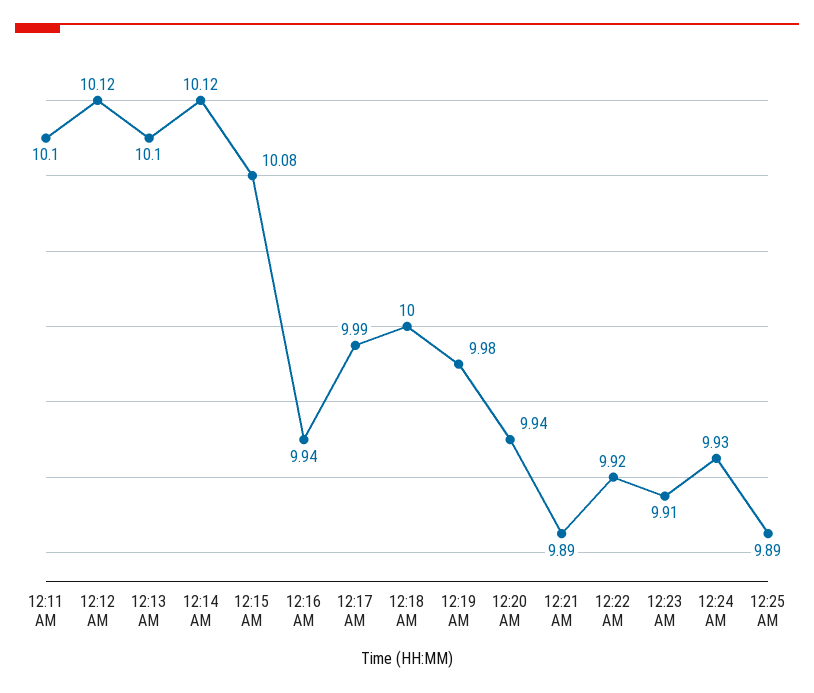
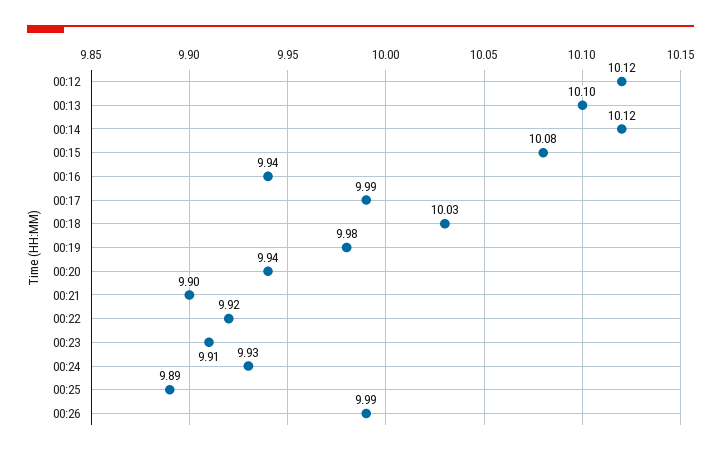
12:11 AM: 10.1 -> none
12:18 AM: 10 -> 10.03
12:21 AM: 9.89 -> 9.9
00:26: none -> 9.99

